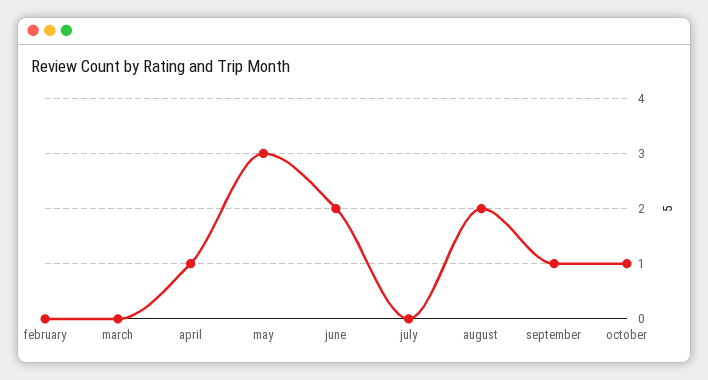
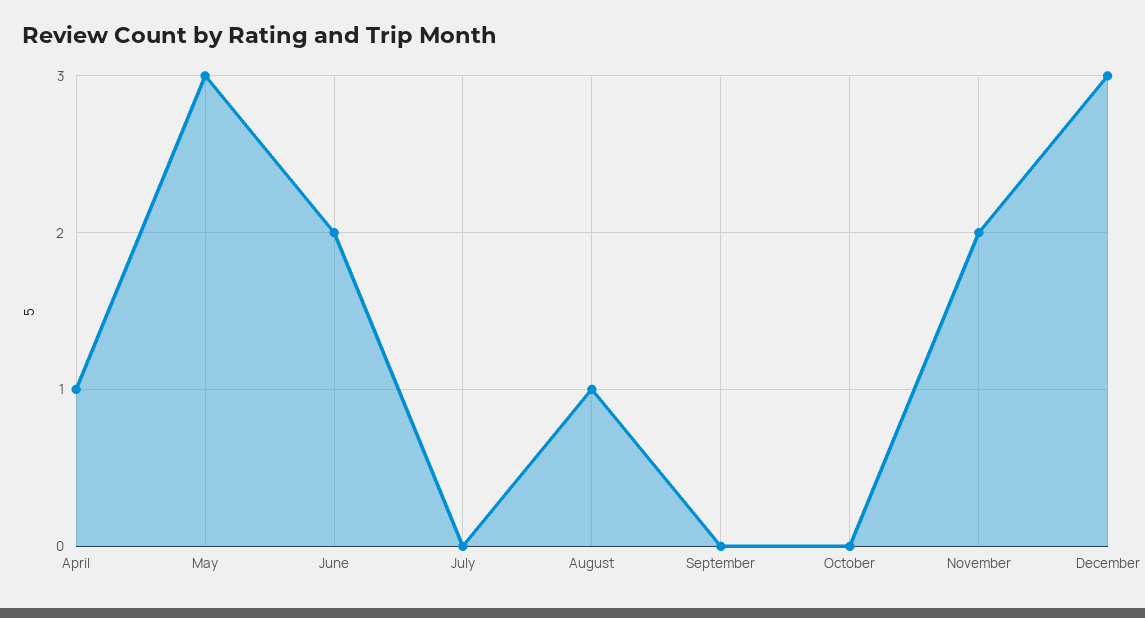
february: 0 -> none
march: 0 -> none
august: 2 -> 1
september: 1 -> 0
october: 1 -> 0
November: none -> 2
December: none -> 3

